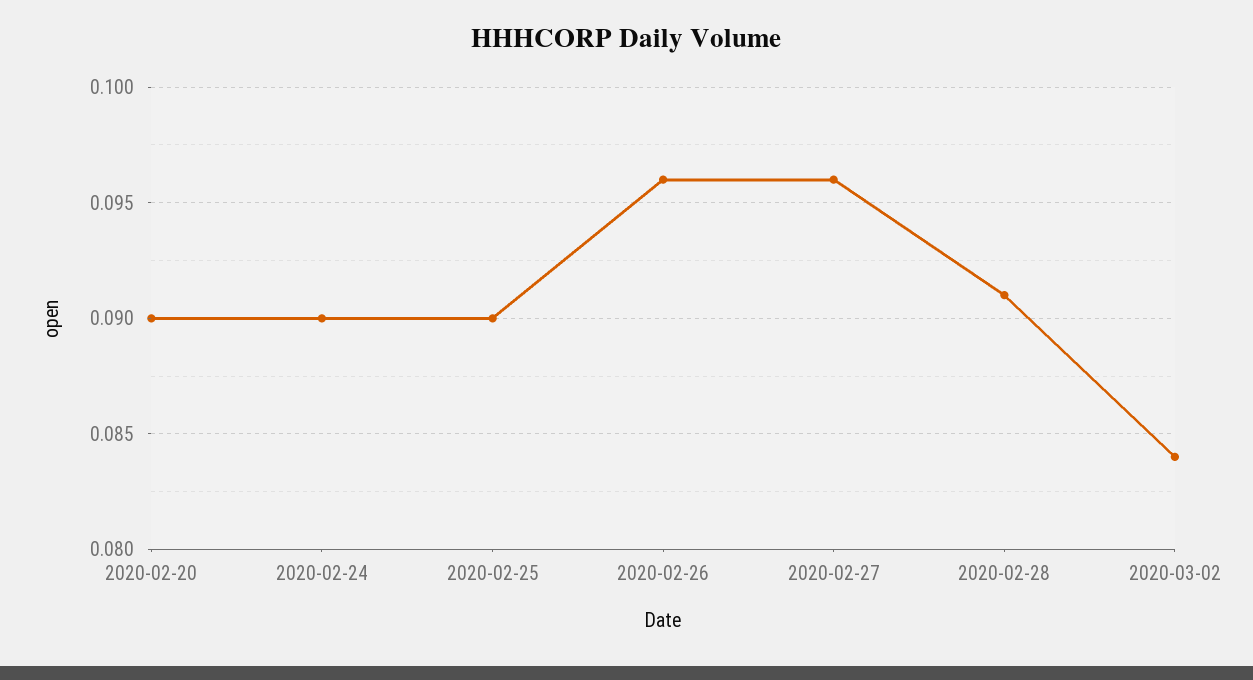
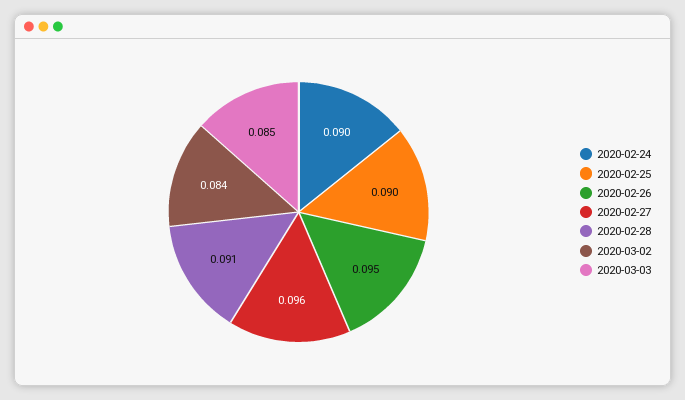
2020-02-20: 0.09 -> none
2020-02-26: 0.096 -> 0.095
2020-03-03: none -> 0.085

